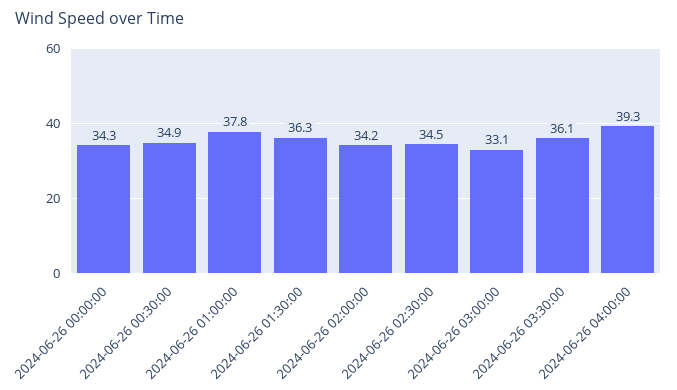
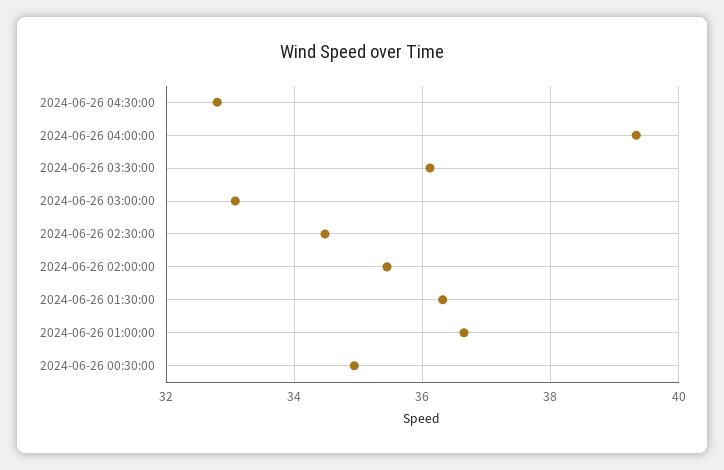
2024-06-26 00:00:00: 34.3 -> none
2024-06-26 01:00:00: 37.8 -> 36.6
2024-06-26 02:00:00: 34.2 -> 35.4
2024-06-26 04:30:00: none -> 32.8

